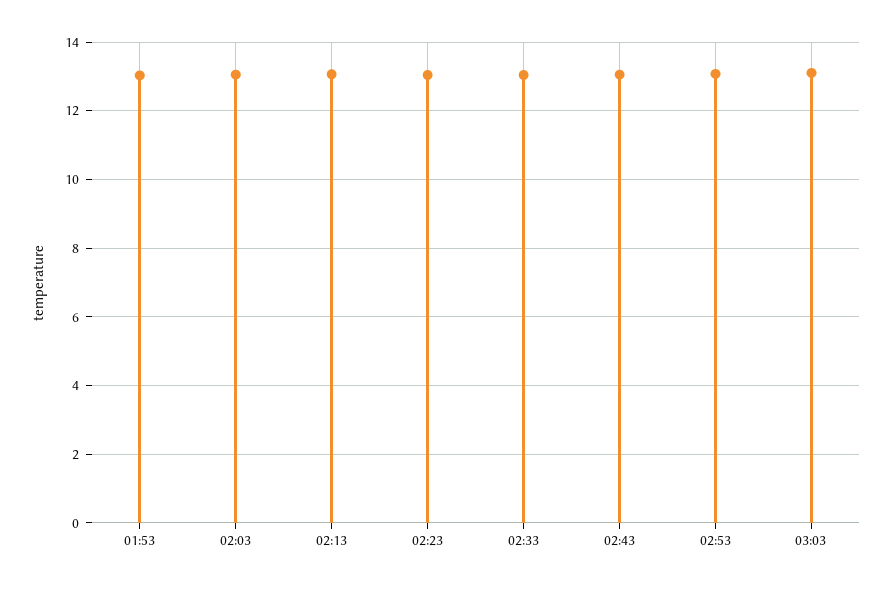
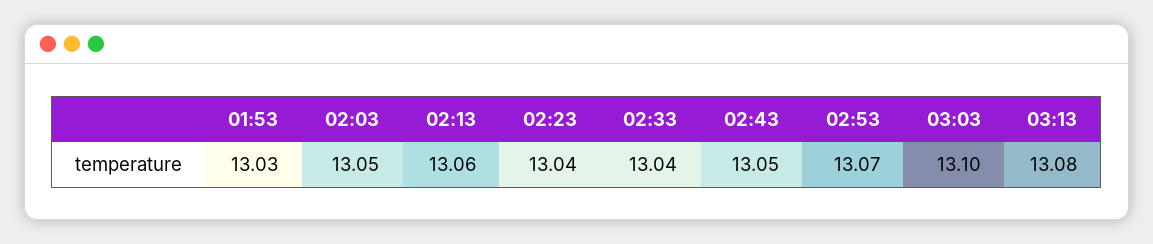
03:13: none -> 13.08

